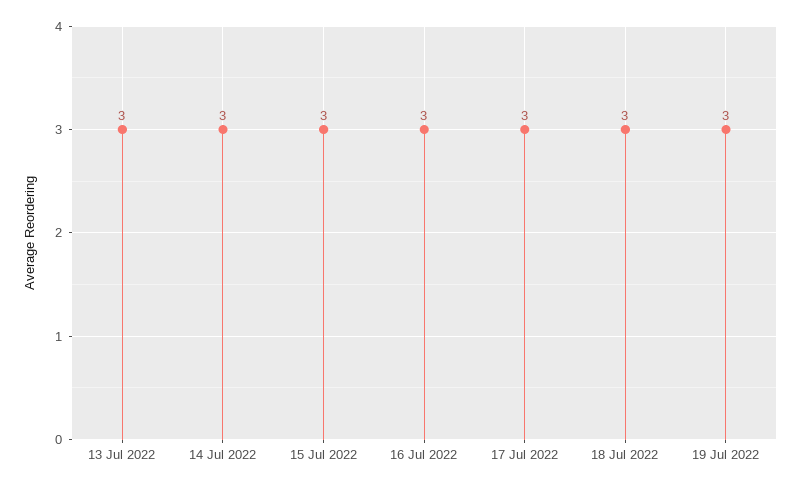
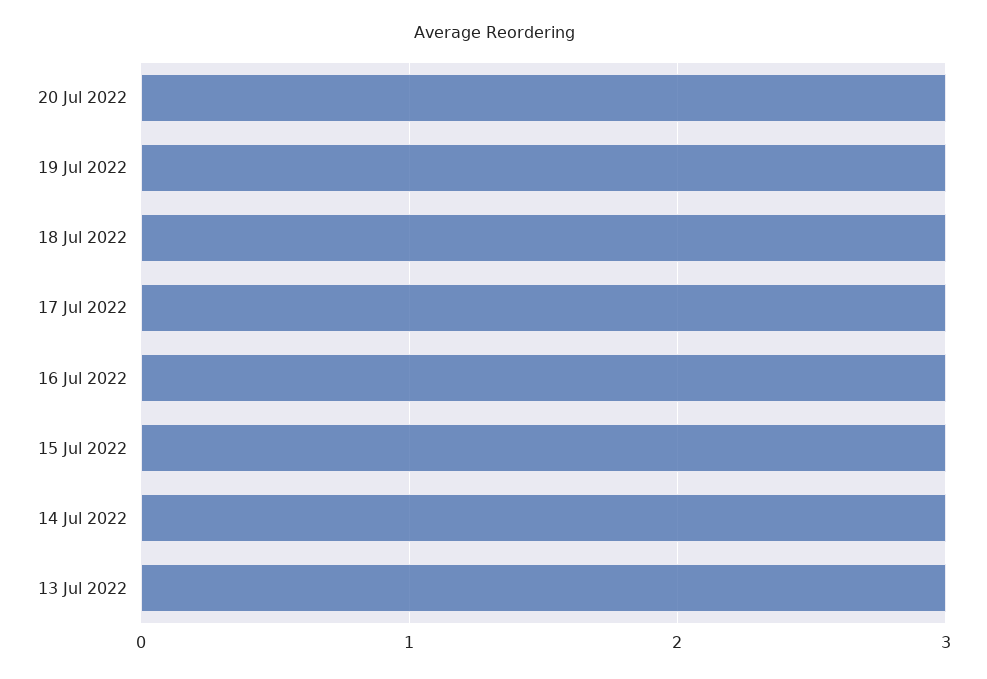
20 Jul 2022: none -> 3

